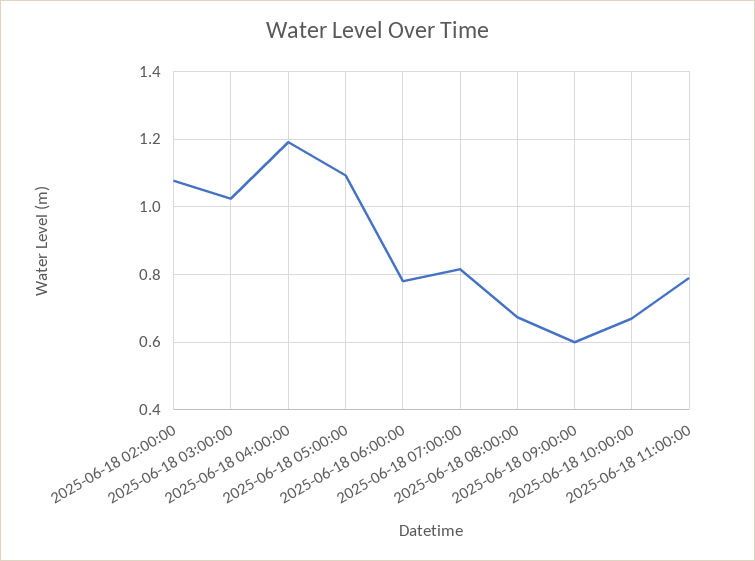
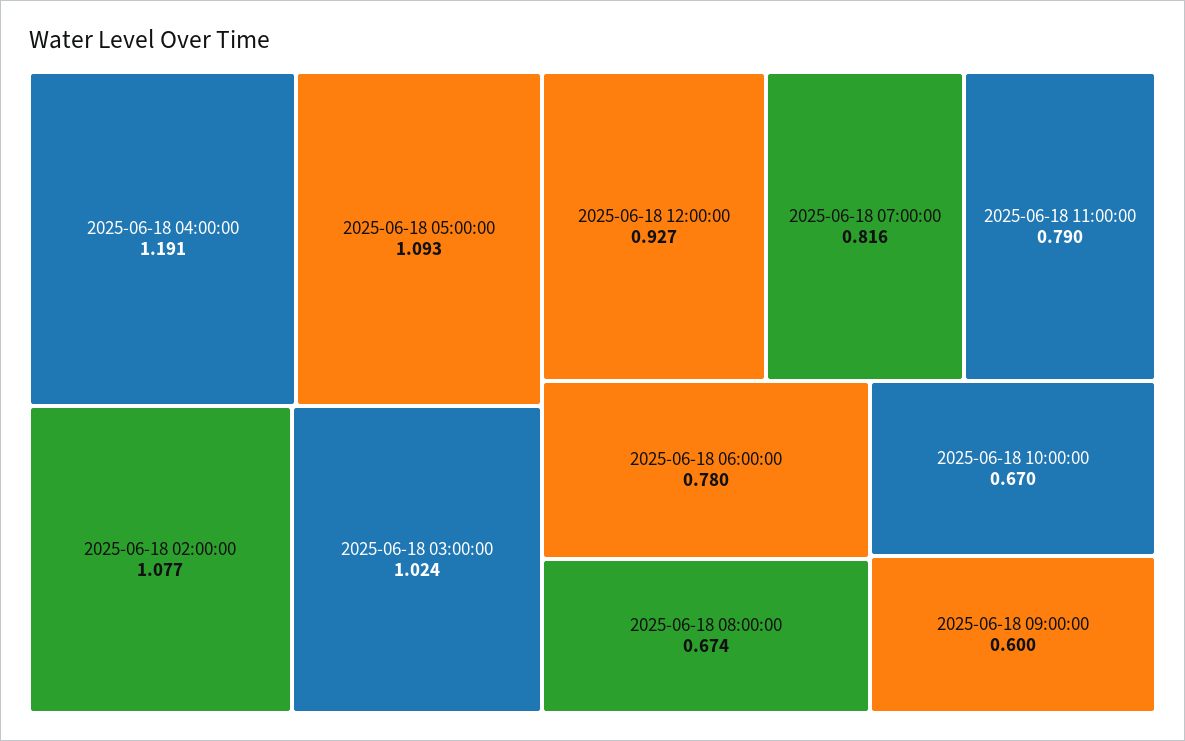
2025-06-18 12:00:00: none -> 0.927

